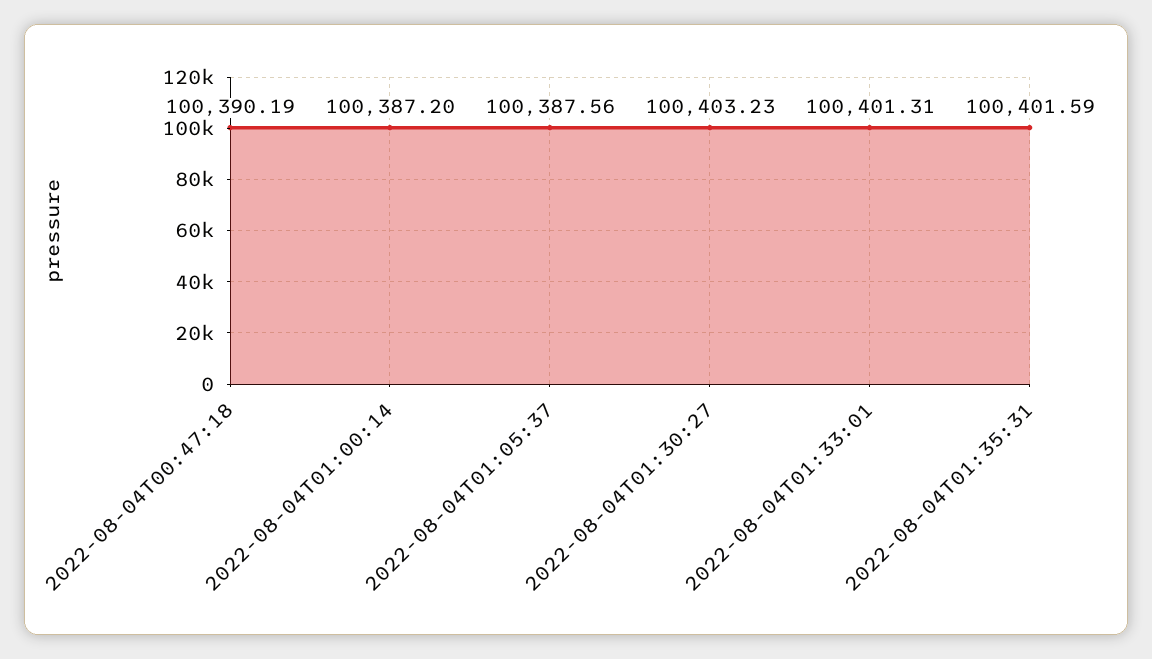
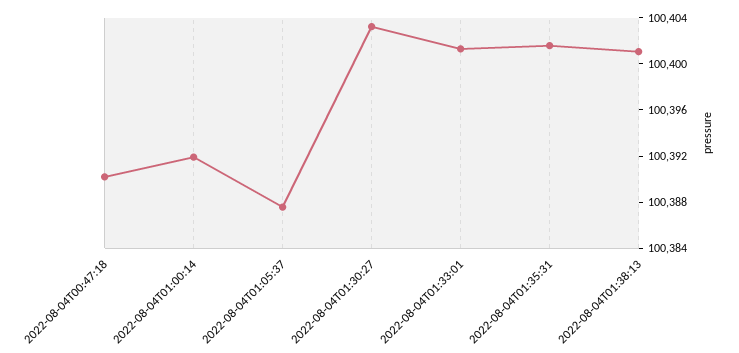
2022-08-04T01:00:14: 100387.2 -> 100392
2022-08-04T01:38:13: none -> 100401

